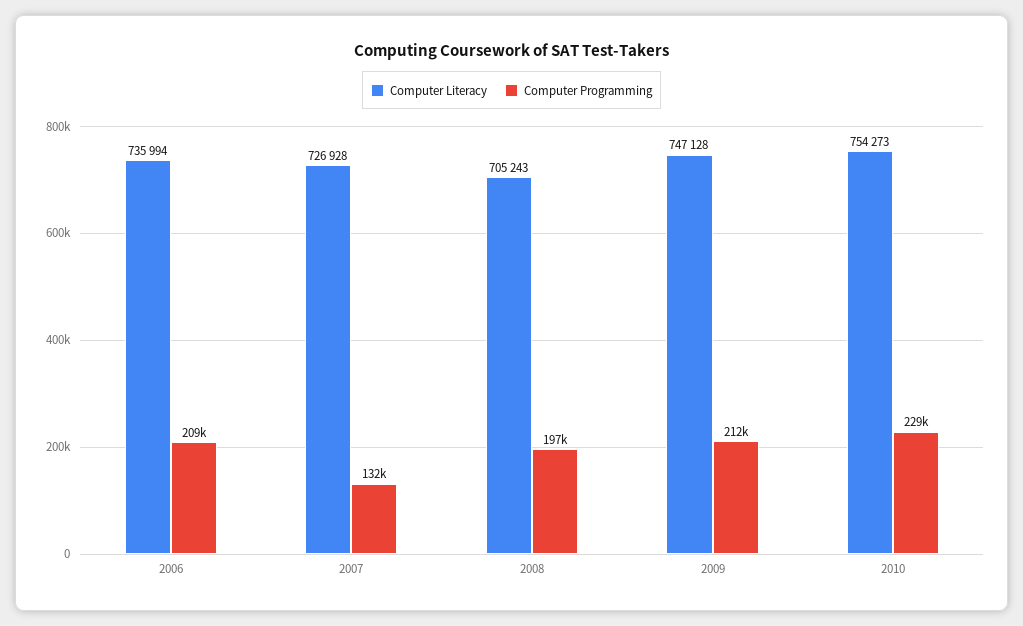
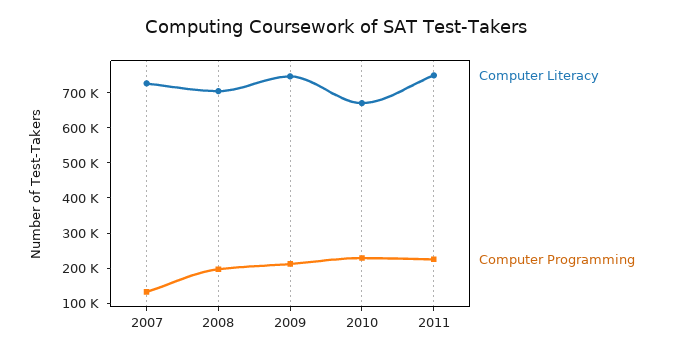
Computer Literacy, 2006: 735994 -> none
Computer Programming, 2006: 209000 -> none
Computer Literacy, 2010: 754273 -> 675000
Computer Literacy, 2011: none -> 750000
Computer Programming, 2011: none -> 225000

